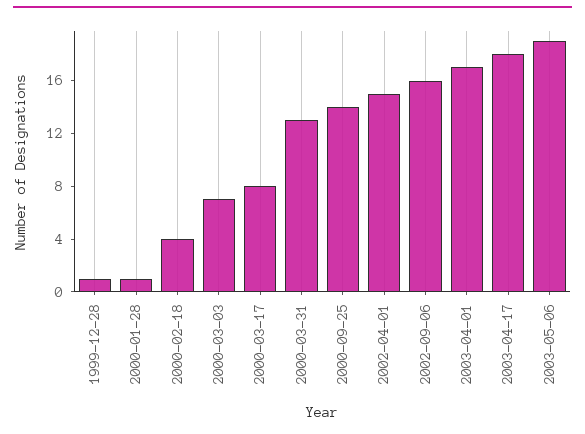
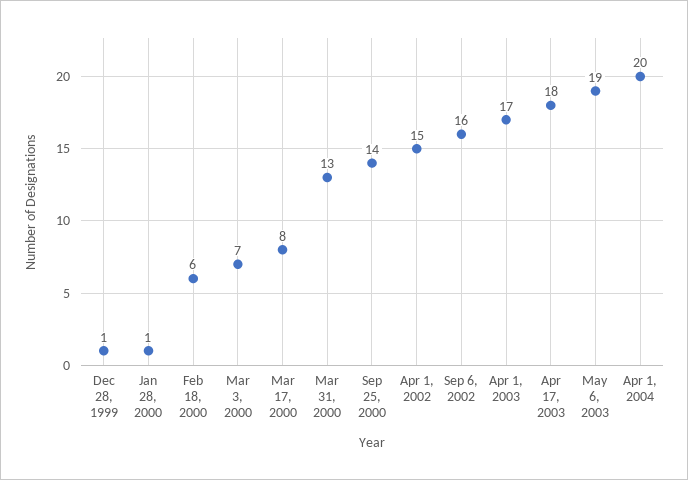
2000-02-18: 4 -> 6
Apr 1, 2004: none -> 20

